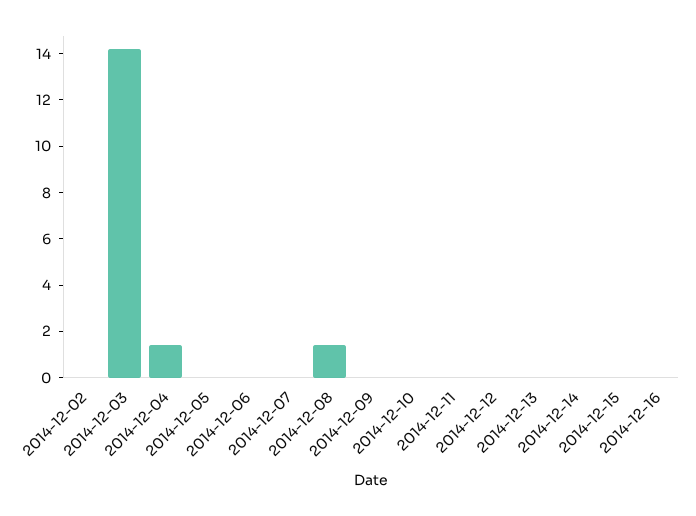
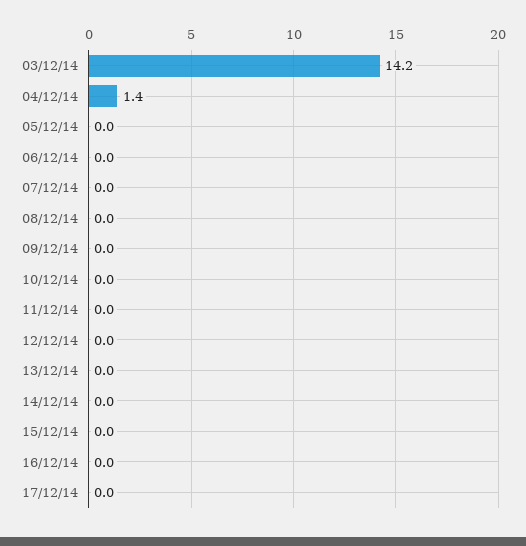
2014-12-02: 0 -> none
2014-12-08: 1.5 -> 0
17/12/14: none -> 0

